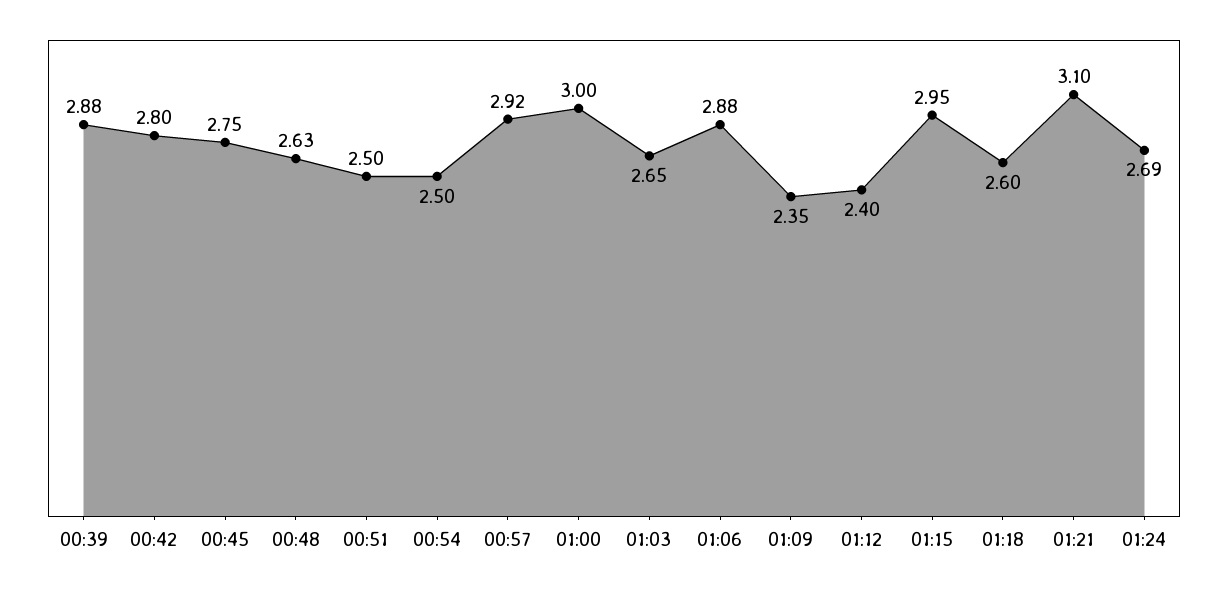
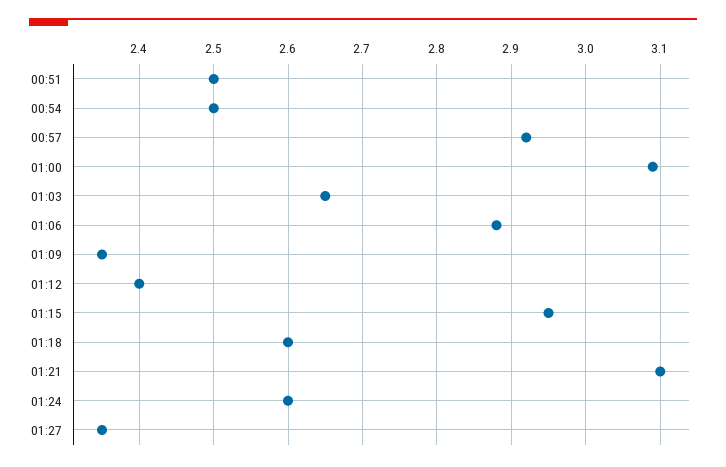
00:39: 2.88 -> none
00:42: 2.8 -> none
00:45: 2.75 -> none
00:48: 2.63 -> none
01:00: 3 -> 3.09
01:24: 2.69 -> 2.6
01:27: none -> 2.35

